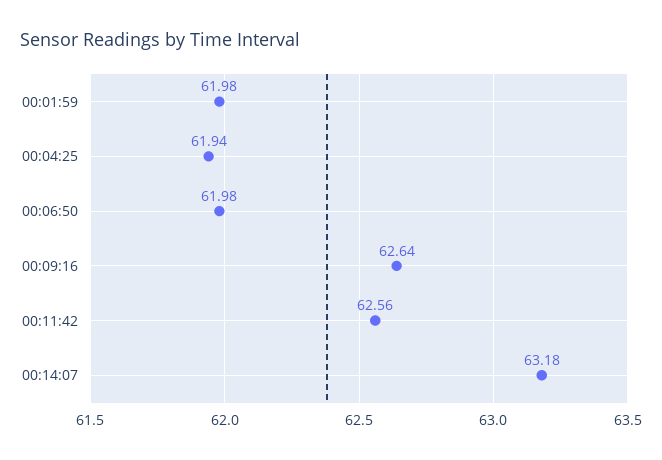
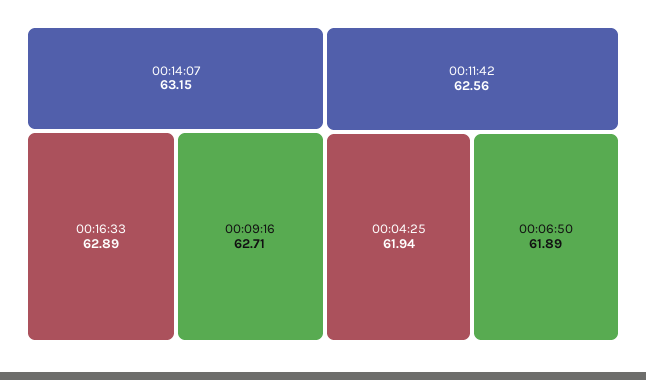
00:01:59: 61.98 -> none
00:06:50: 61.98 -> 61.89
00:09:16: 62.64 -> 62.71
00:14:07: 63.18 -> 63.15
00:16:33: none -> 62.89

